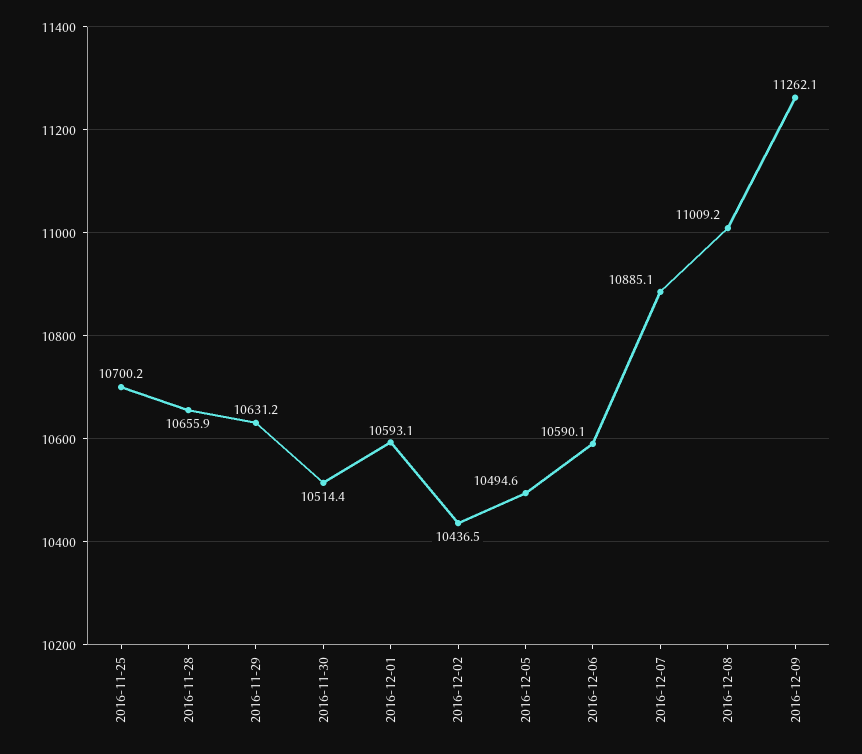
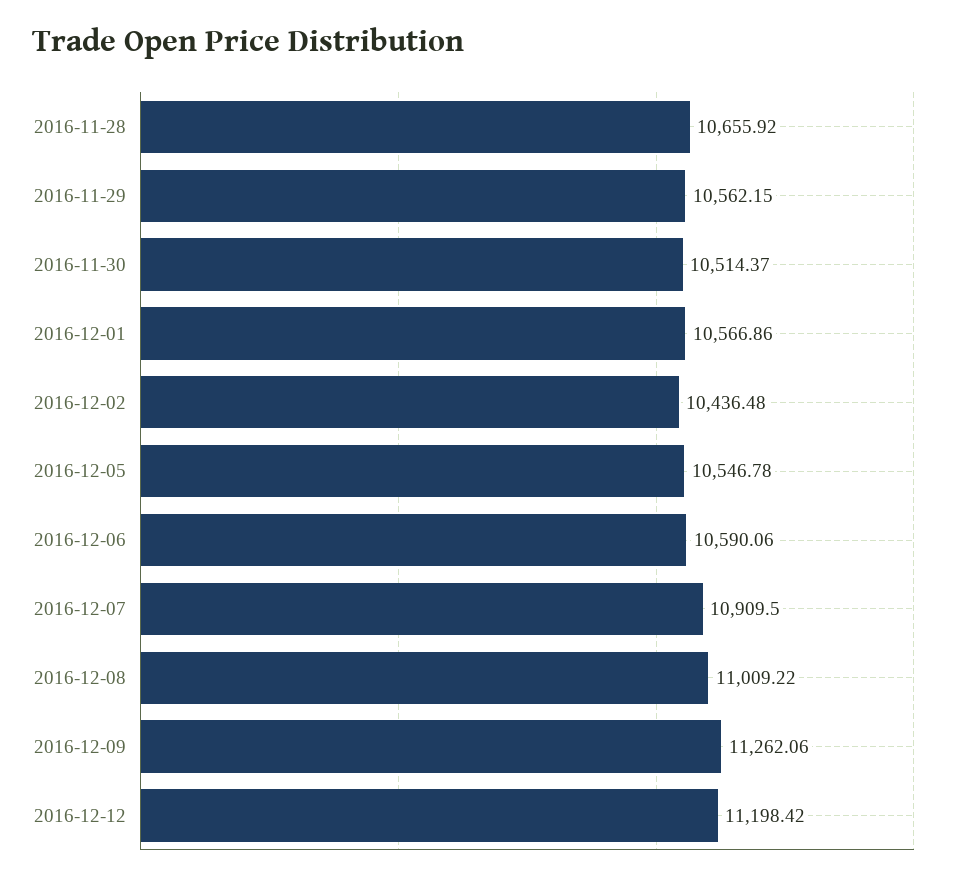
2016-11-25: 10700.2 -> none
2016-11-29: 10631.2 -> 10562.15
2016-12-01: 10593.1 -> 10566.86
2016-12-05: 10494.6 -> 10546.78
2016-12-07: 10885.1 -> 10909.5
2016-12-12: none -> 11198.42

